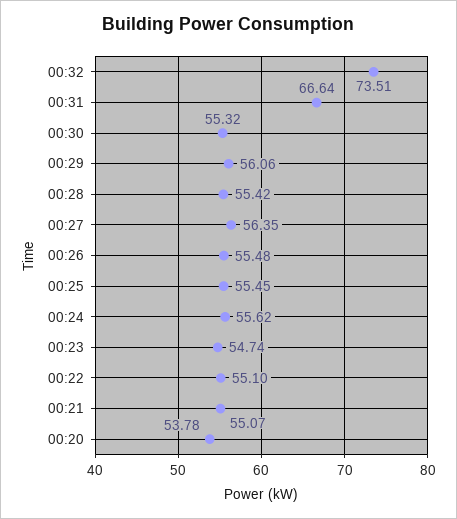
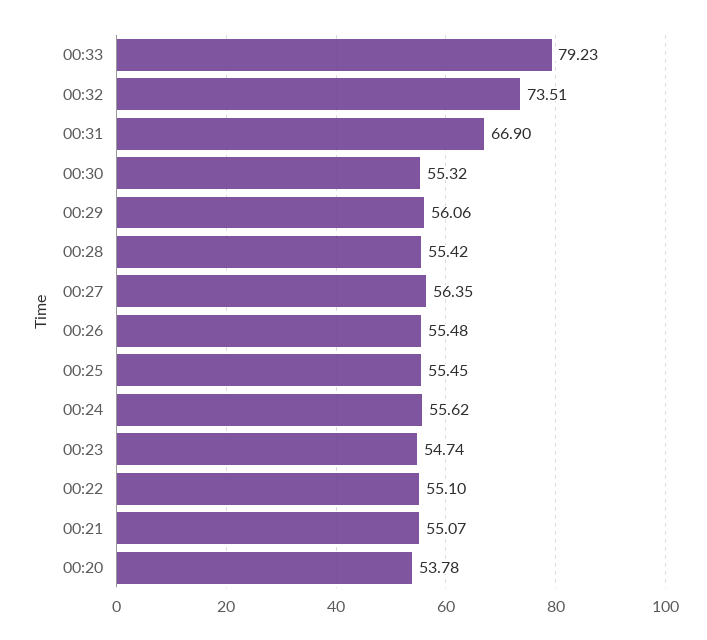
00:31: 66.64 -> 66.9
00:33: none -> 79.23

